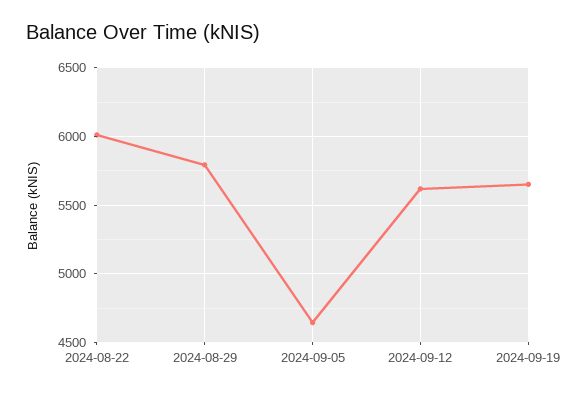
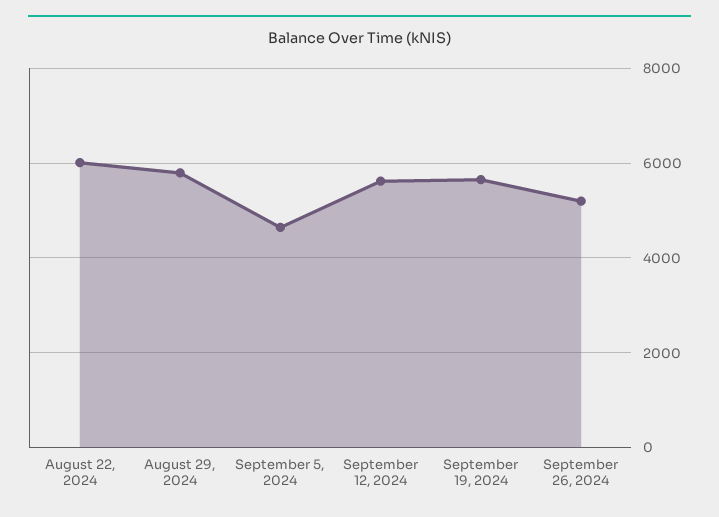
September 26, 2024: none -> 5200

